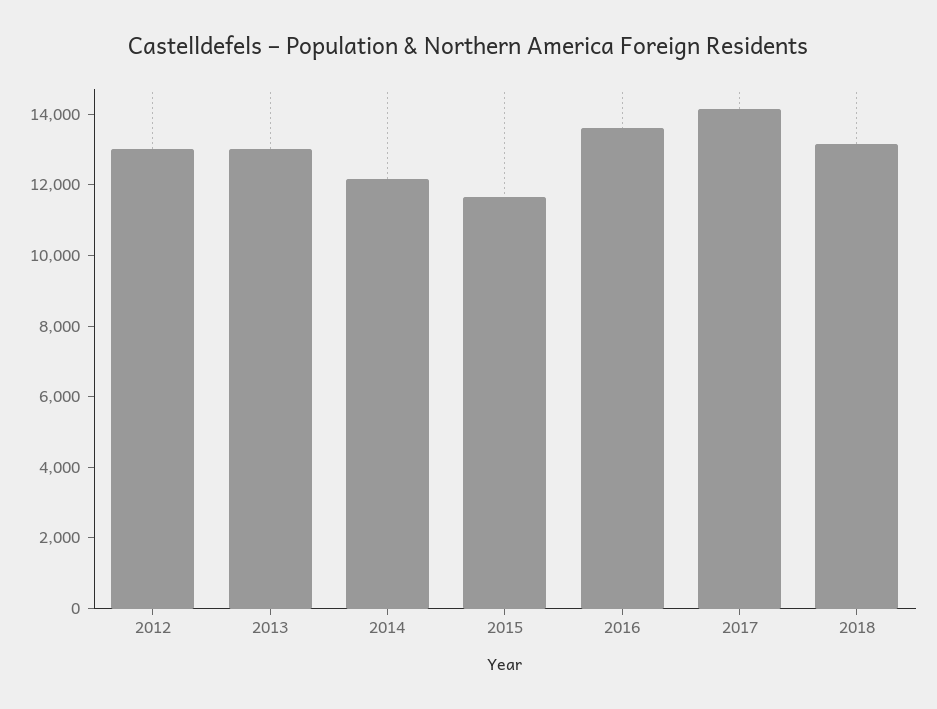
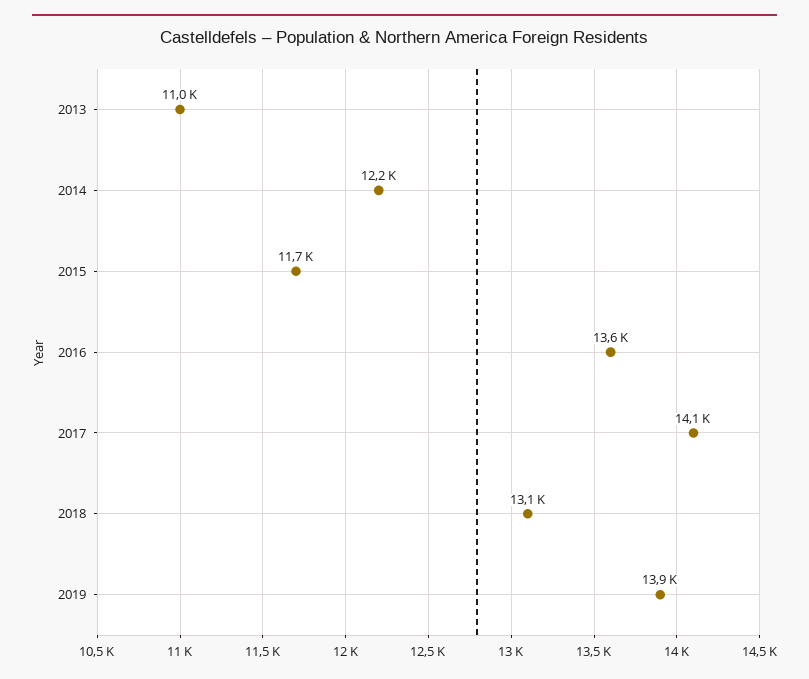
2012: 13000 -> none
2013: 13000 -> 11000
2019: none -> 13900

